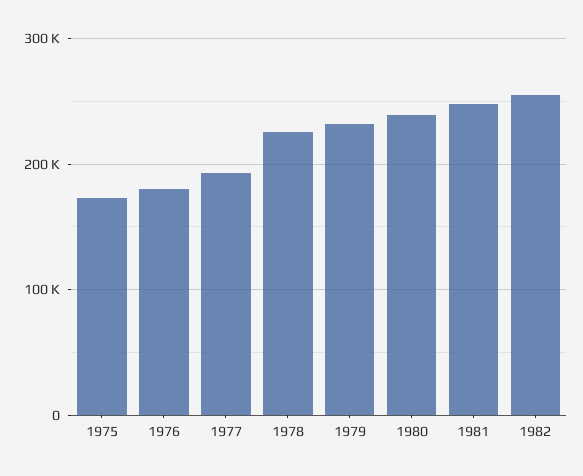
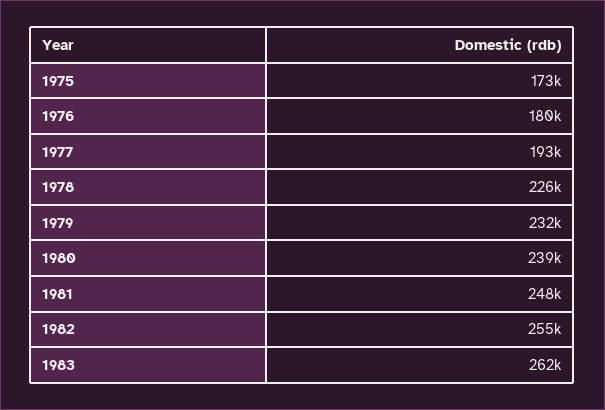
1983: none -> 262000

